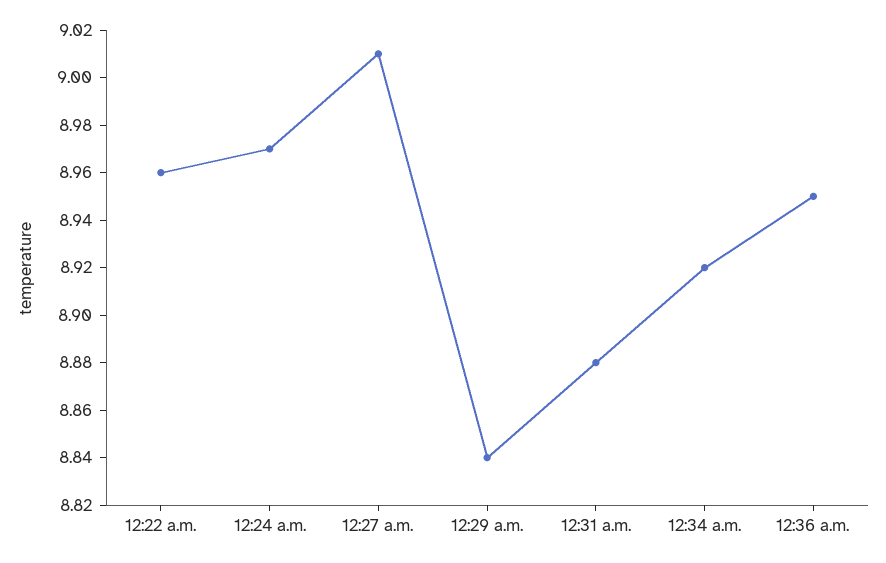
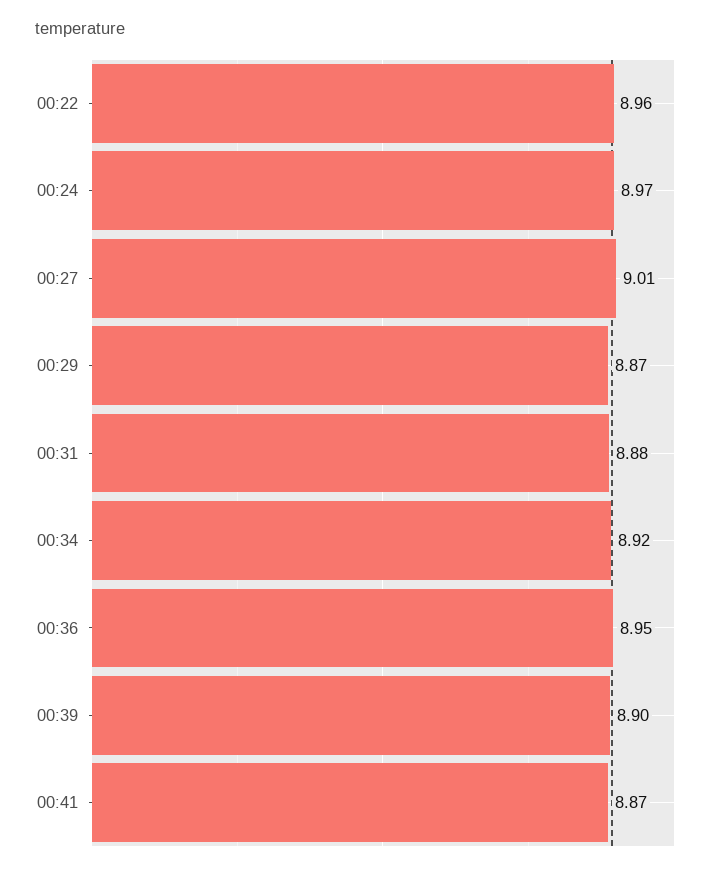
12:29 a.m.: 8.84 -> 8.87
00:39: none -> 8.9
00:41: none -> 8.87

